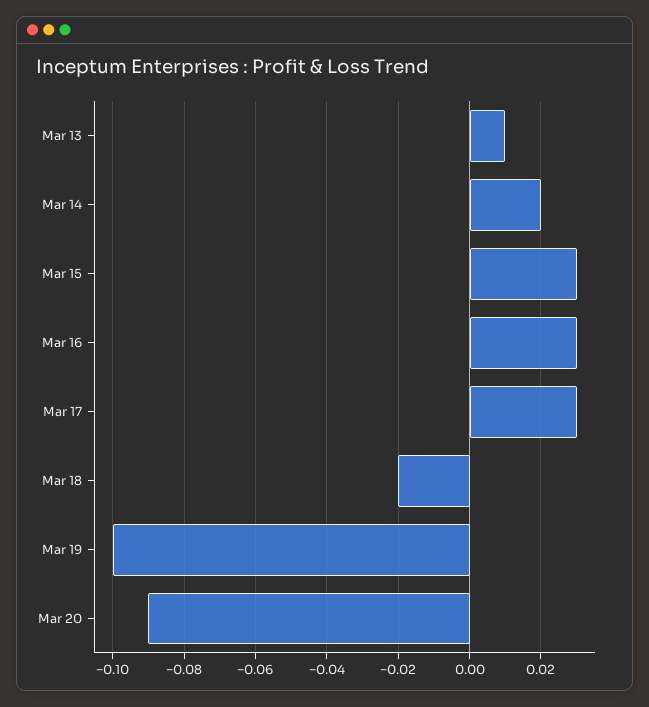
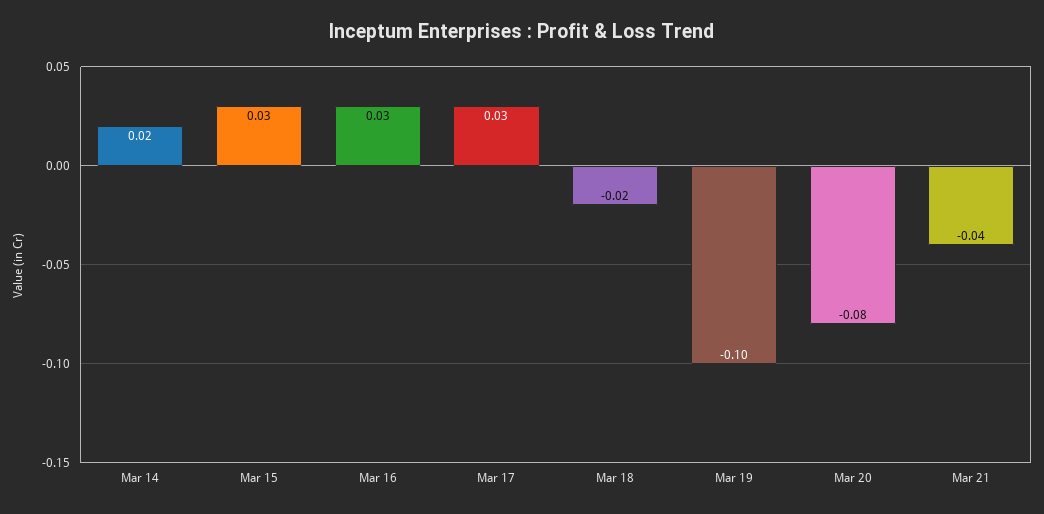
Mar 13: 0.01 -> none
Mar 20: -0.09 -> -0.08
Mar 21: none -> -0.04

